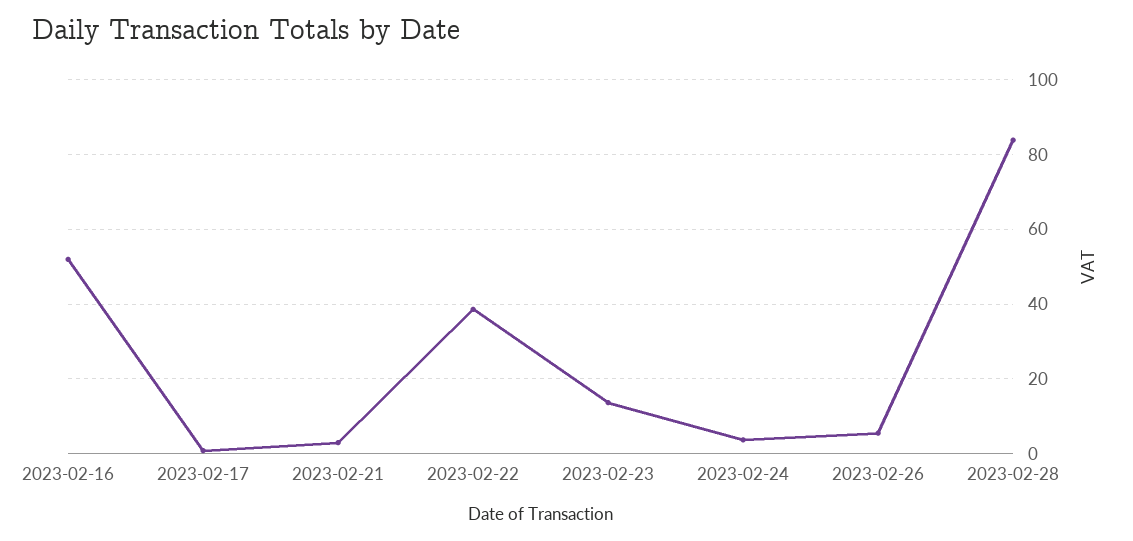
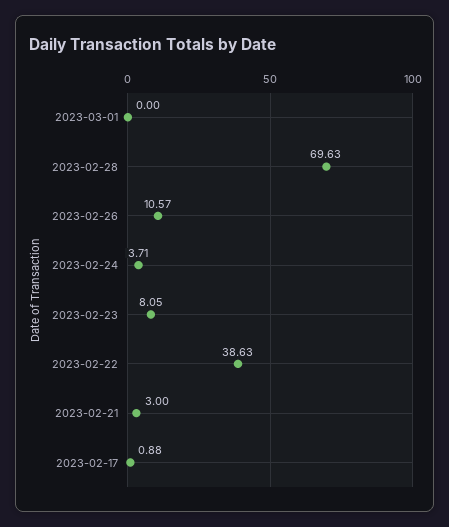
2023-02-16: 52 -> none
2023-02-23: 14 -> 8.05
2023-02-26: 6 -> 10.57
2023-02-28: 84 -> 69.63
2023-03-01: none -> 0

